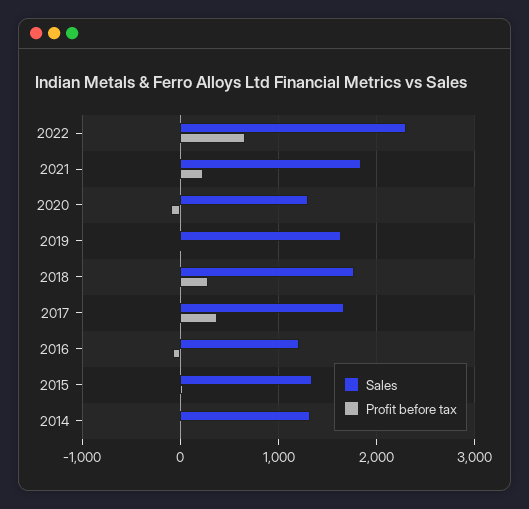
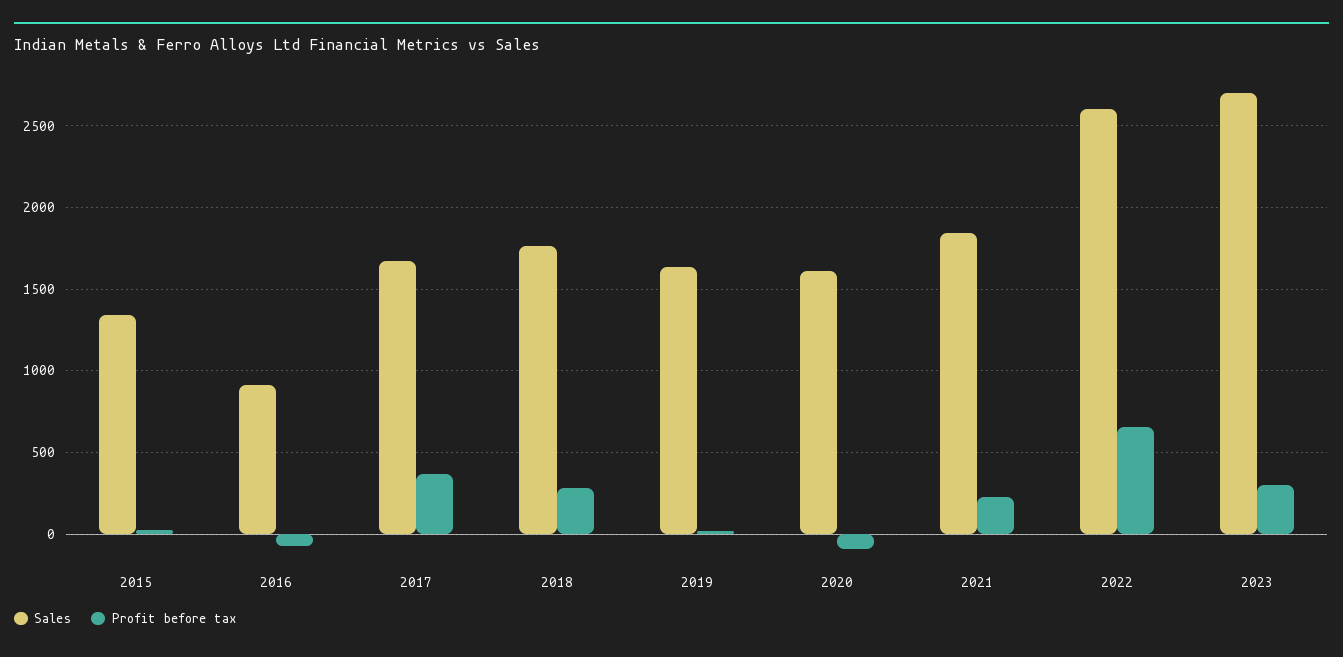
Sales, 2022: 2300 -> 2600
Sales, 2020: 1300 -> 1600
Sales, 2016: 1200 -> 900
Sales, 2014: 1300 -> none
Profit before tax, 2014: 0 -> none
Sales, 2023: none -> 2700
Profit before tax, 2023: none -> 300

